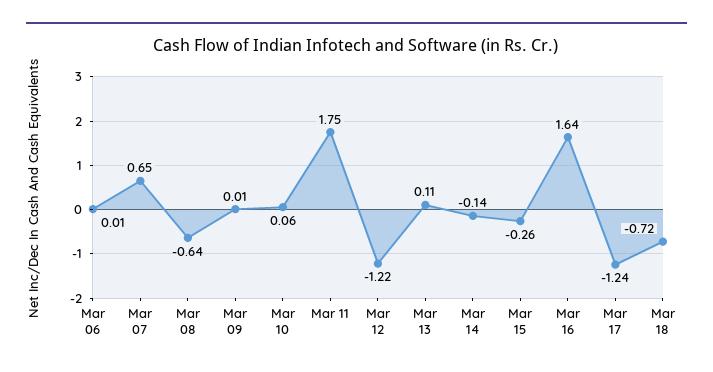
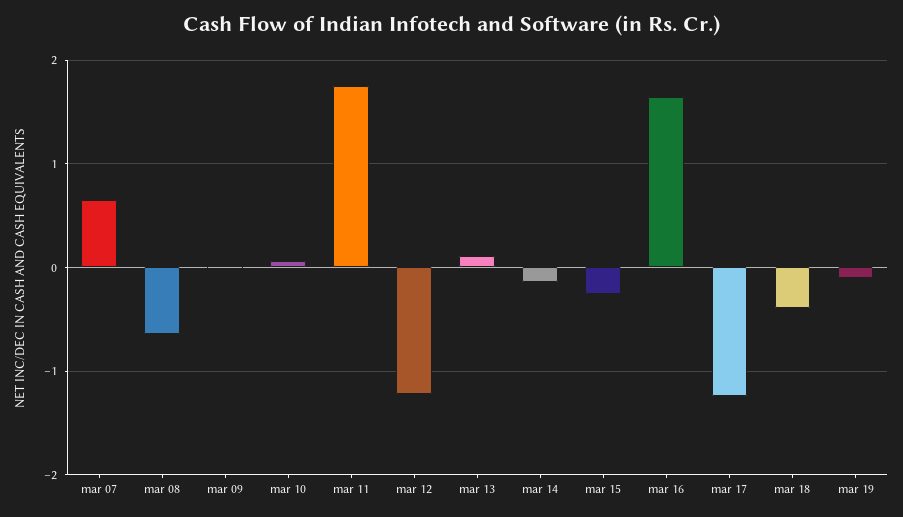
Mar 06: 0.01 -> none
Mar 18: -0.72 -> -0.4
mar 19: none -> -0.1

